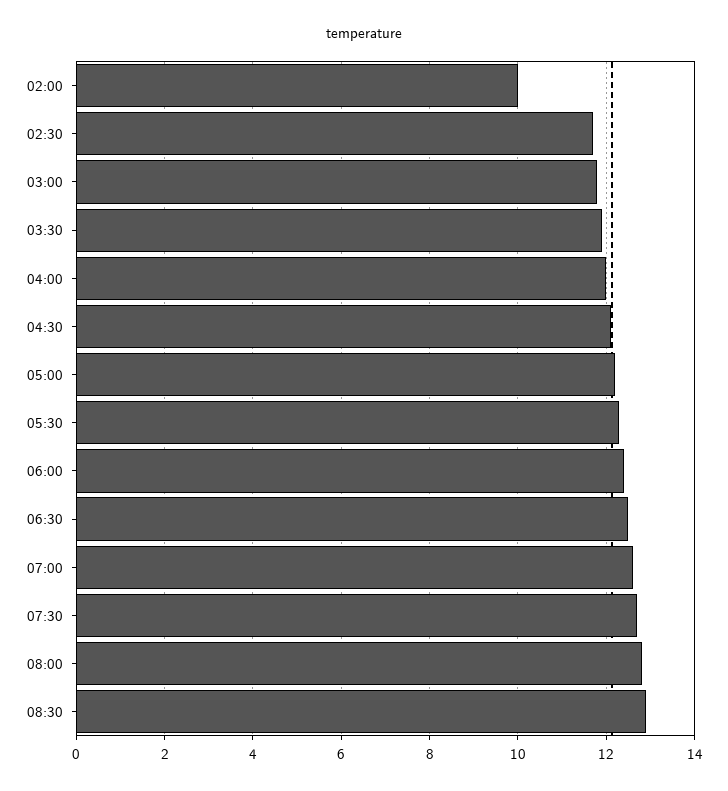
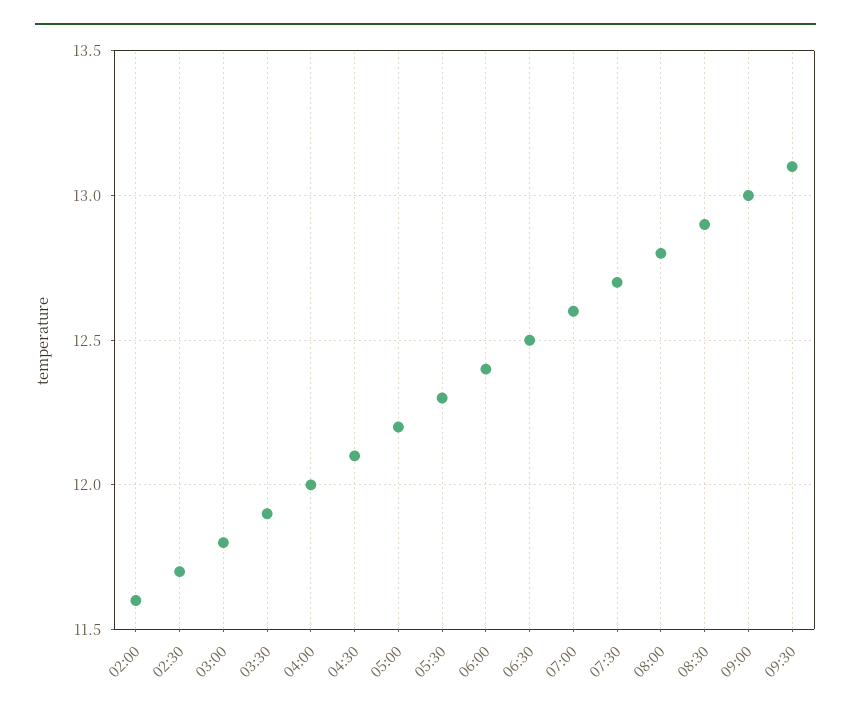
02:00: 10 -> 11.6
09:00: none -> 13
09:30: none -> 13.1

